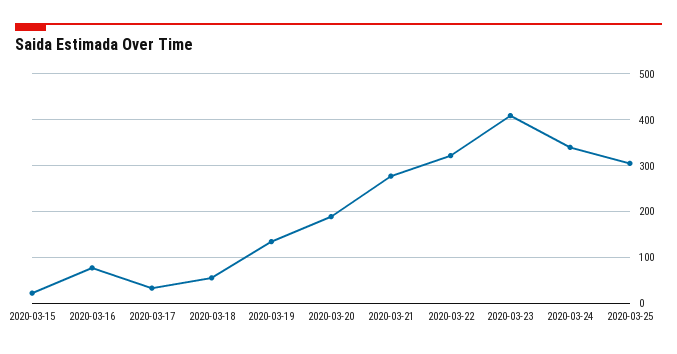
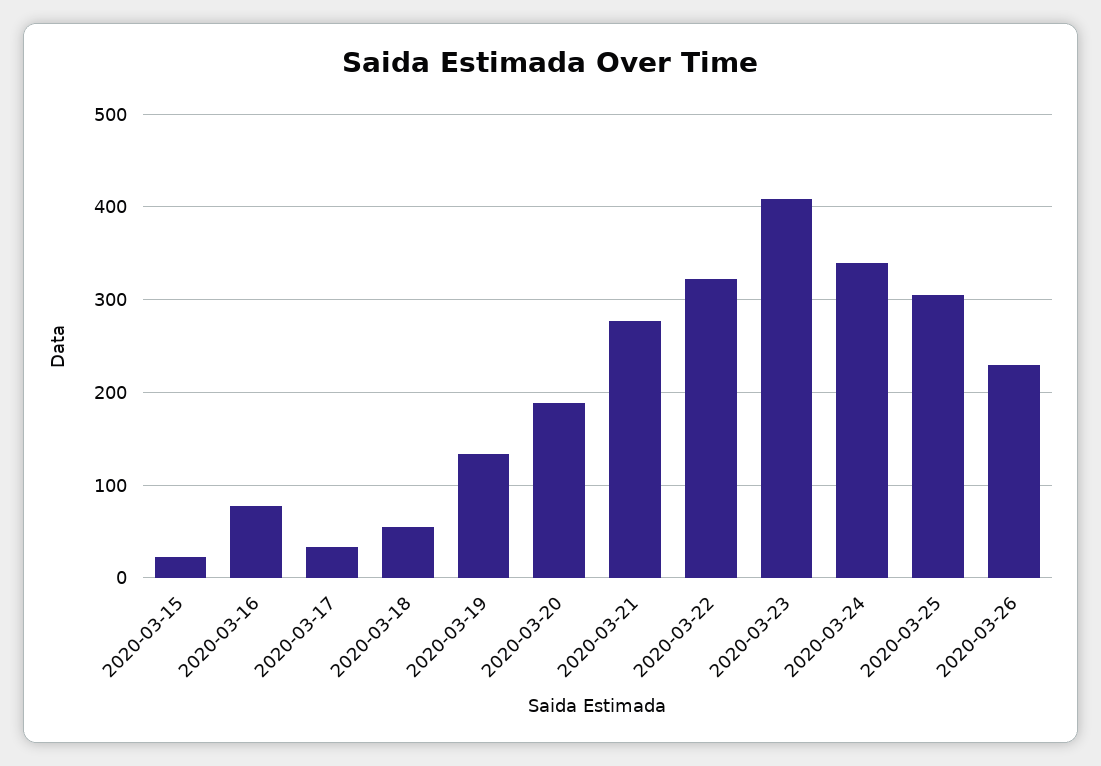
2020-03-26: none -> 230

